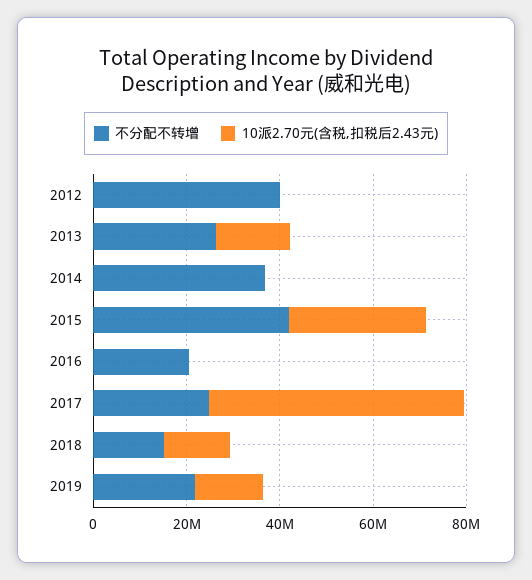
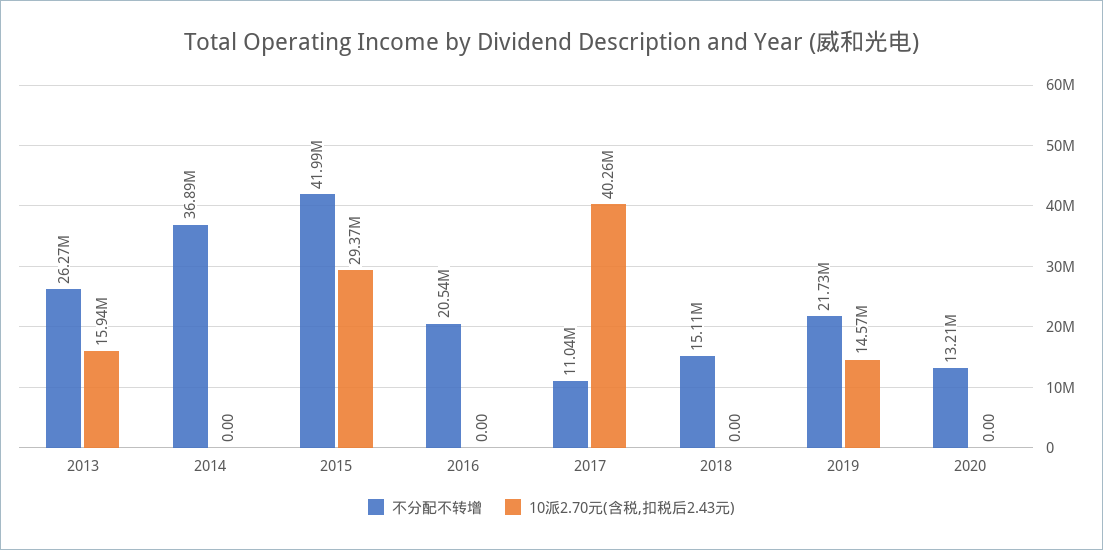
不分配不转增, 2012: 40000000 -> none
10派2.70元(含税,扣税后2.43元), 2012: 0 -> none
不分配不转增, 2017: 25000000 -> 11040000
10派2.70元(含税,扣税后2.43元), 2017: 55000000 -> 40260000
10派2.70元(含税,扣税后2.43元), 2018: 15000000 -> 0
不分配不转增, 2020: none -> 13210000
10派2.70元(含税,扣税后2.43元), 2020: none -> 0

